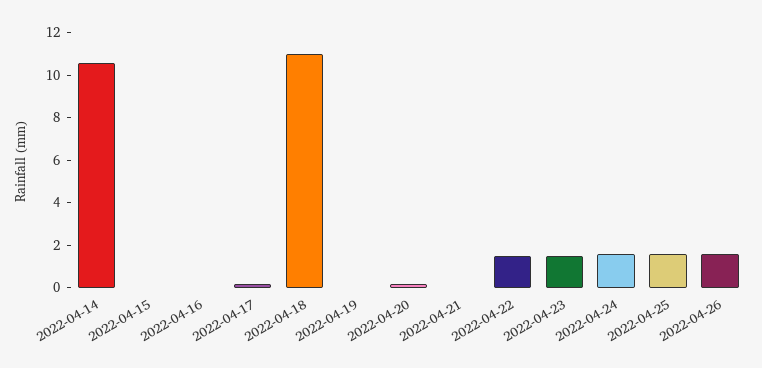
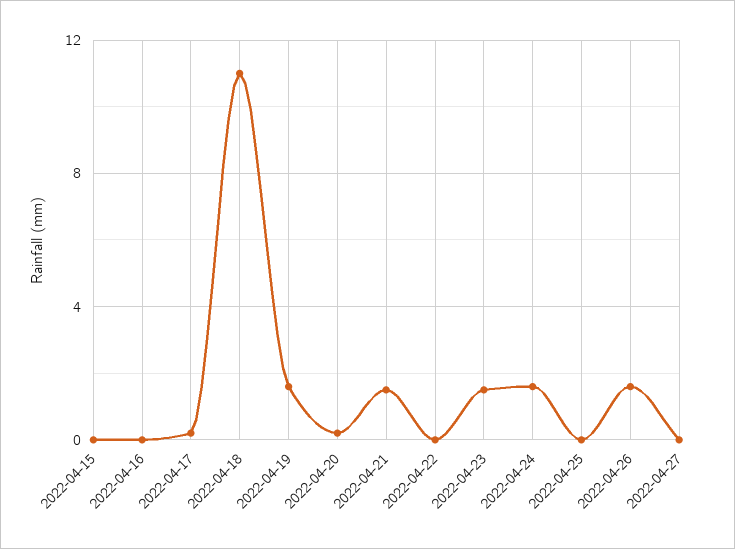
2022-04-14: 10.5 -> none
2022-04-19: 0 -> 1.5
2022-04-21: 0 -> 1.5
2022-04-22: 1.5 -> 0
2022-04-25: 1.5 -> 0
2022-04-27: none -> 0

